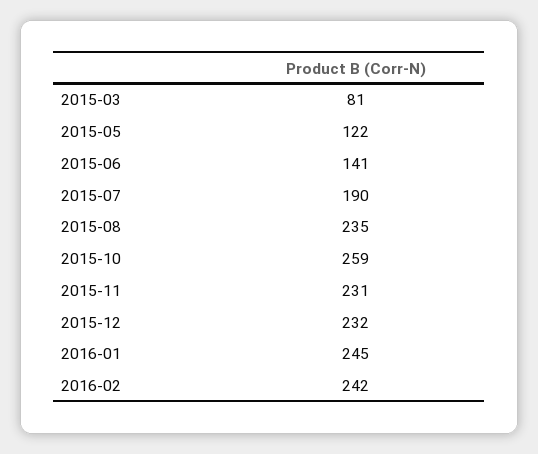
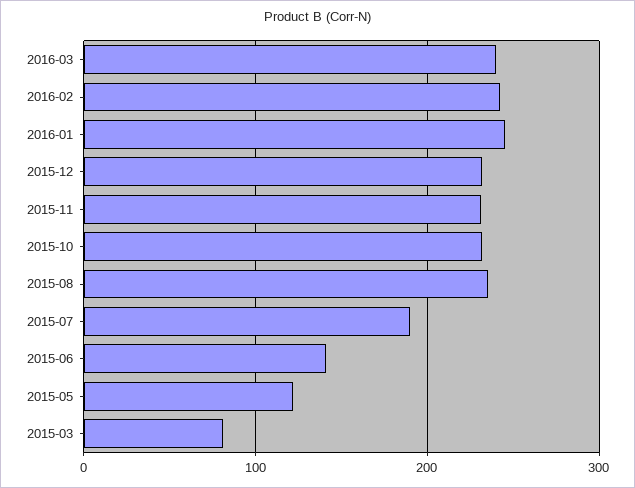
2015-10: 259 -> 230
2016-03: none -> 240

